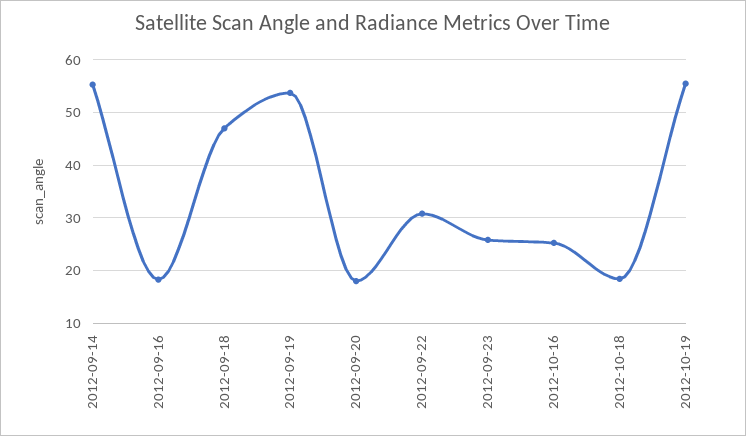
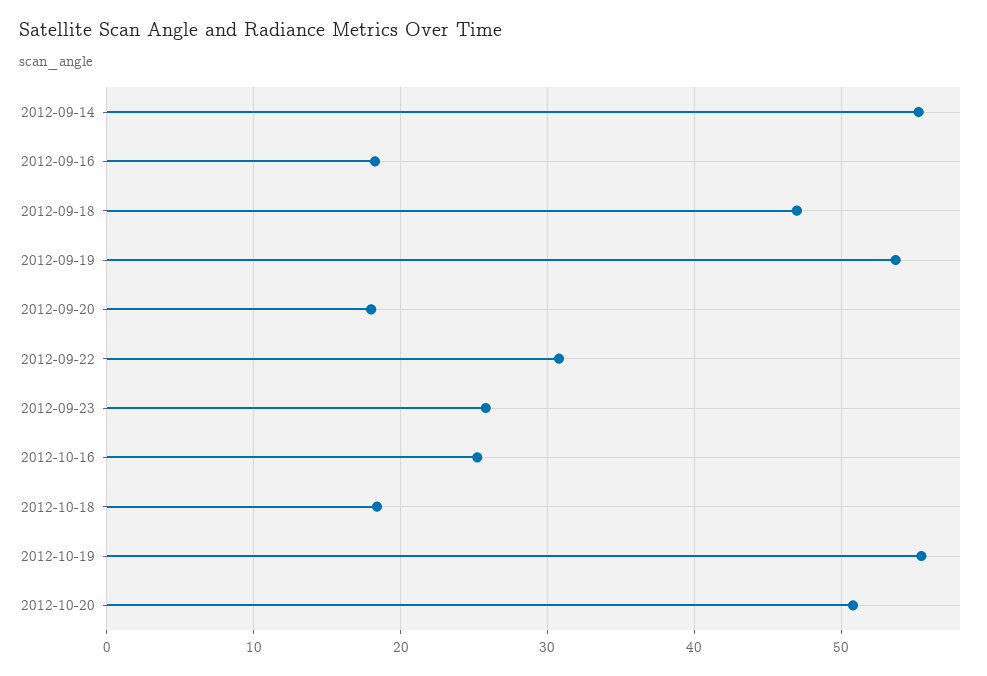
2012-10-20: none -> 51

